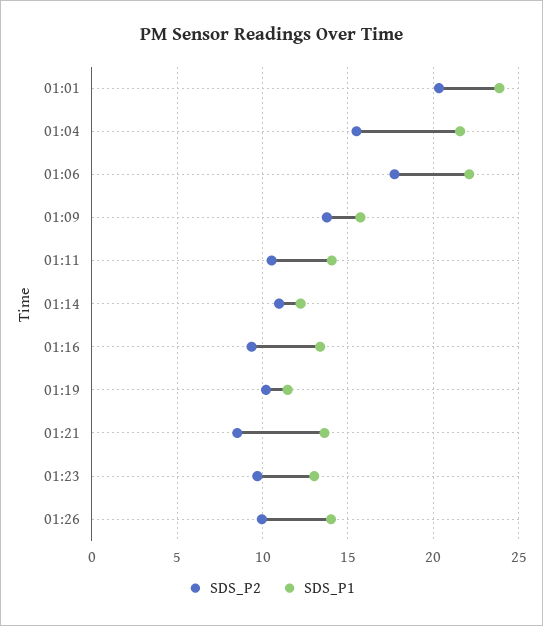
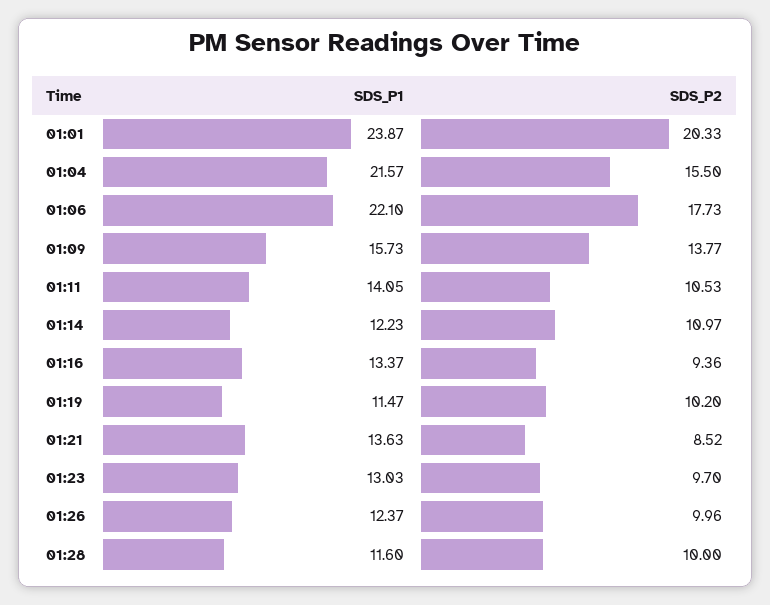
SDS_P1, 01:26: 14 -> 12.37
SDS_P1, 01:28: none -> 11.6
SDS_P2, 01:28: none -> 10

